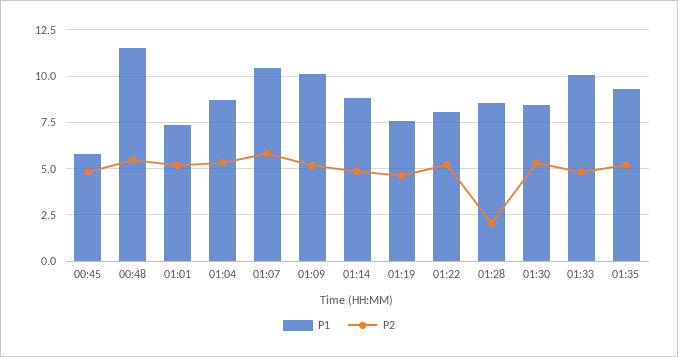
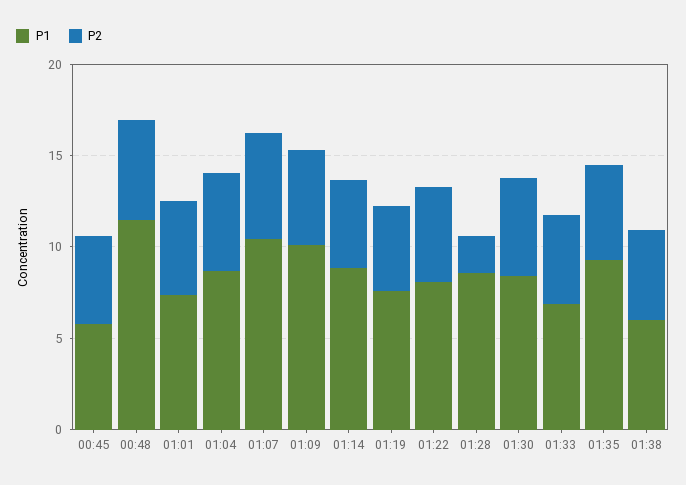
P1, 01:33: 10 -> 7
P1, 01:38: none -> 6
P2, 01:38: none -> 5

